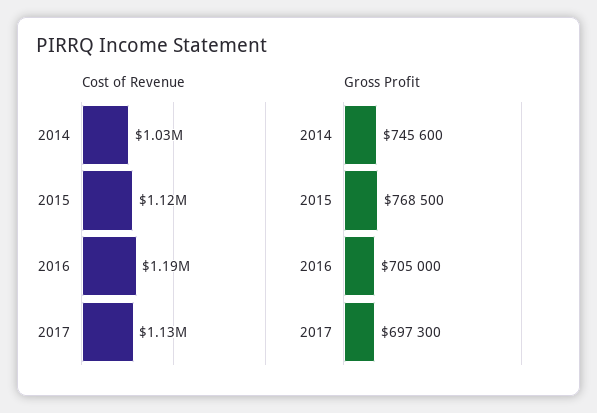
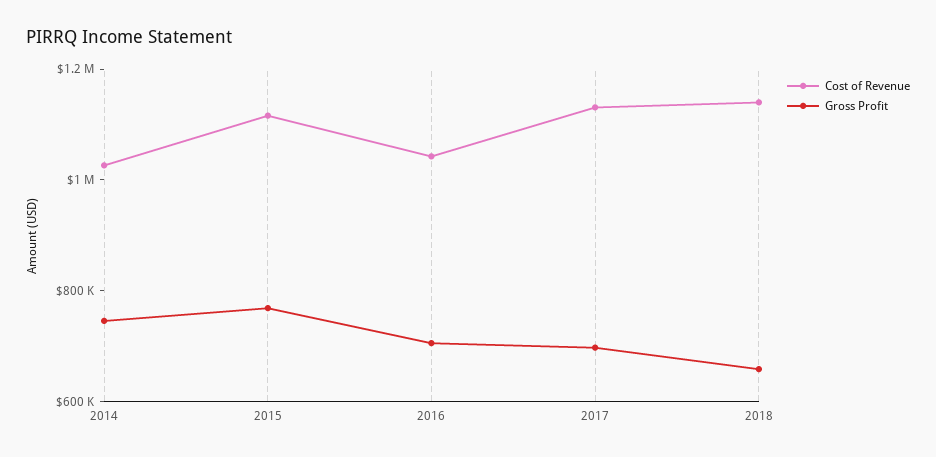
Cost of Revenue, 2016: 1190000 -> 1050000
Cost of Revenue, 2018: none -> 1150000
Gross Profit, 2018: none -> 650000

